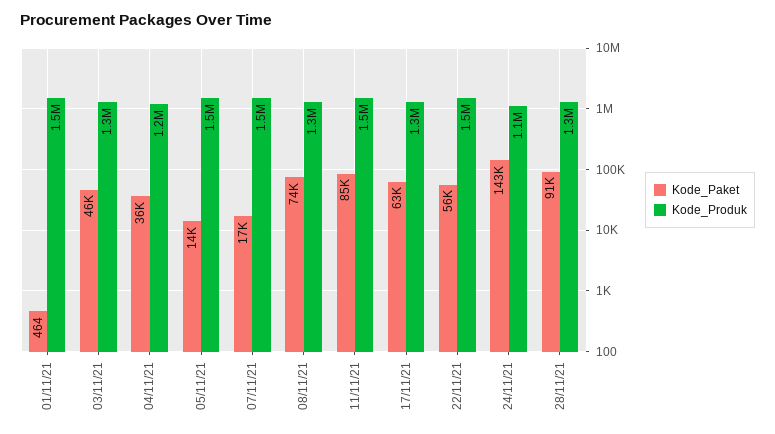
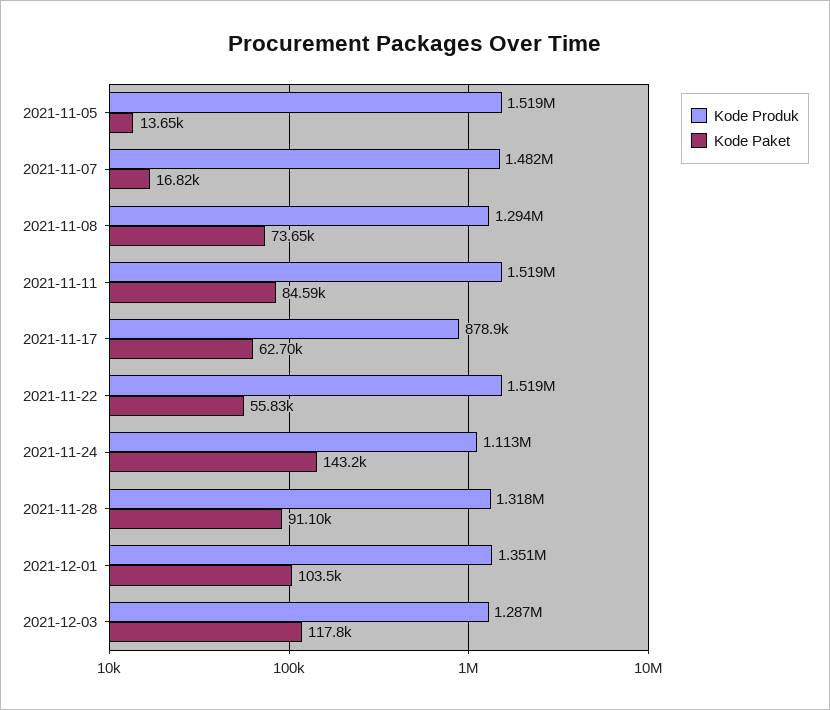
Kode_Paket, 01/11/21: 464 -> none
Kode_Produk, 01/11/21: 1500000 -> none
Kode_Paket, 03/11/21: 46000 -> none
Kode_Produk, 03/11/21: 1300000 -> none
Kode_Paket, 04/11/21: 36000 -> none
Kode_Produk, 04/11/21: 1200000 -> none
Kode_Produk, 17/11/21: 1300000 -> 878900
Kode_Produk, 2021-12-01: none -> 1351000
Kode_Paket, 2021-12-01: none -> 103500
Kode_Produk, 2021-12-03: none -> 1287000
Kode_Paket, 2021-12-03: none -> 117800

